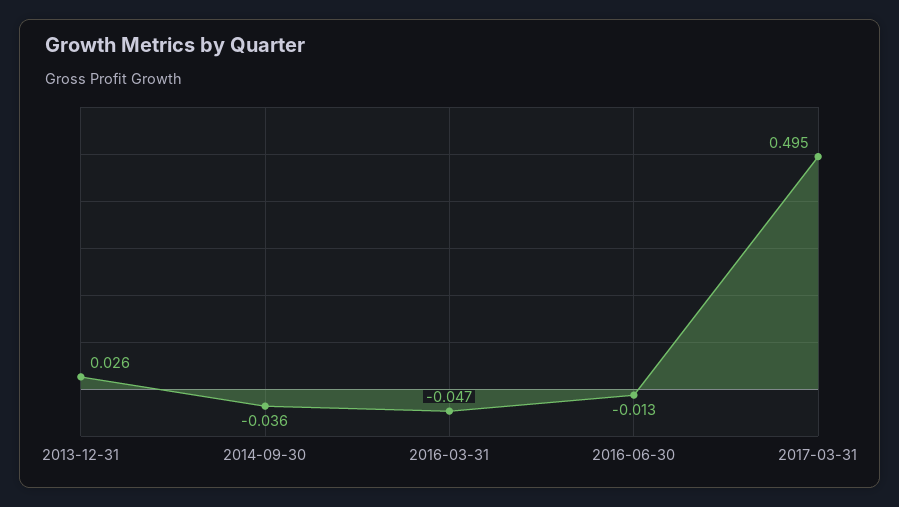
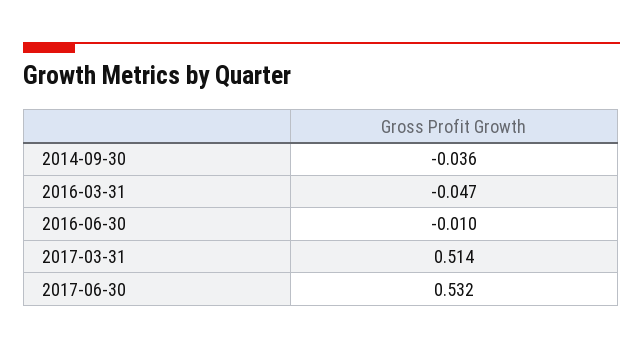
2013-12-31: 0.026 -> none
2016-06-30: -0.013 -> -0.01
2017-03-31: 0.495 -> 0.514
2017-06-30: none -> 0.532

